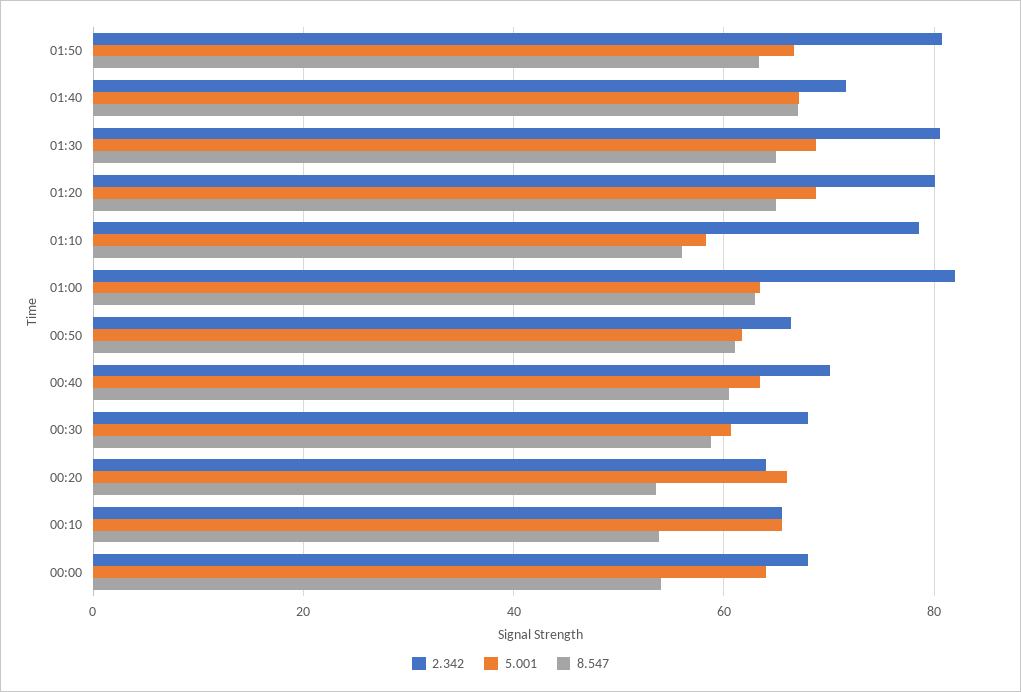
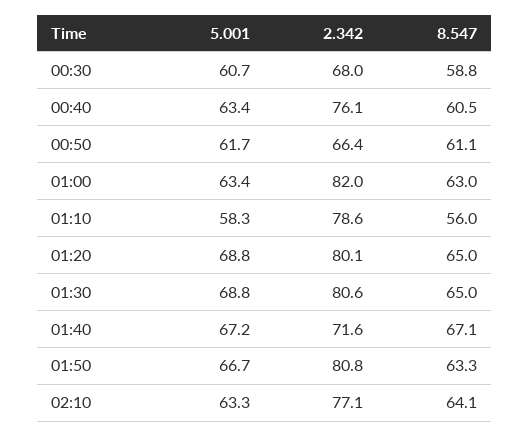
2.342, 00:40: 70 -> 76.1
2.342, 00:20: 64 -> none
5.001, 00:20: 66 -> none
8.547, 00:20: 54 -> none
2.342, 00:10: 66 -> none
5.001, 00:10: 66 -> none
8.547, 00:10: 54 -> none
2.342, 00:00: 68 -> none
5.001, 00:00: 64 -> none
8.547, 00:00: 54 -> none
5.001, 02:10: none -> 63.3
2.342, 02:10: none -> 77.1
8.547, 02:10: none -> 64.1

